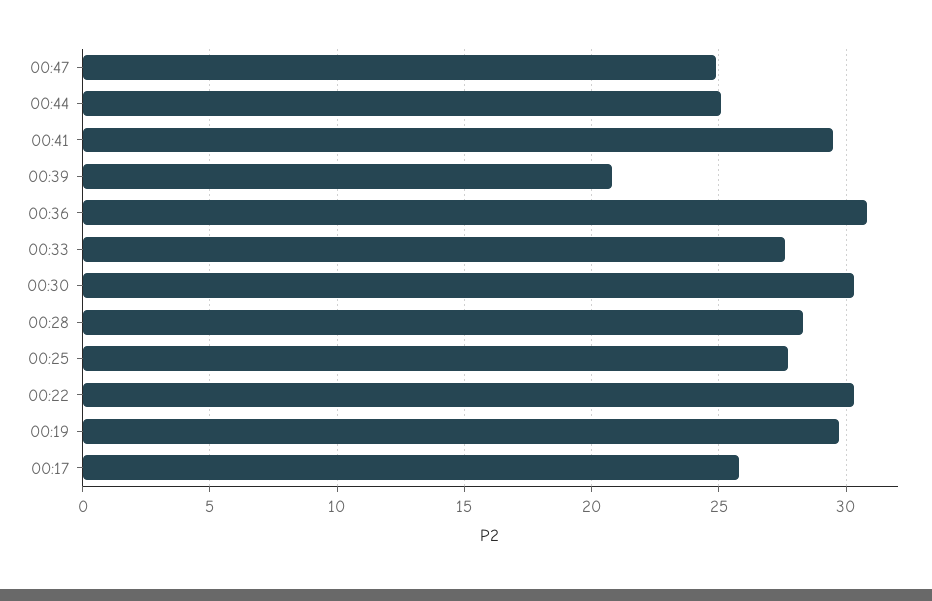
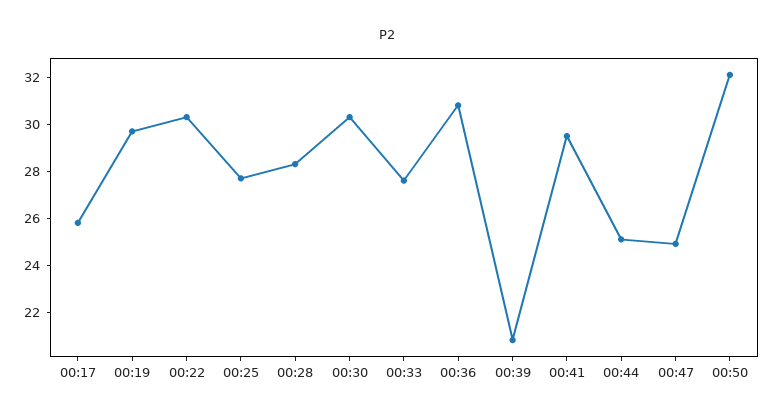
00:50: none -> 32

